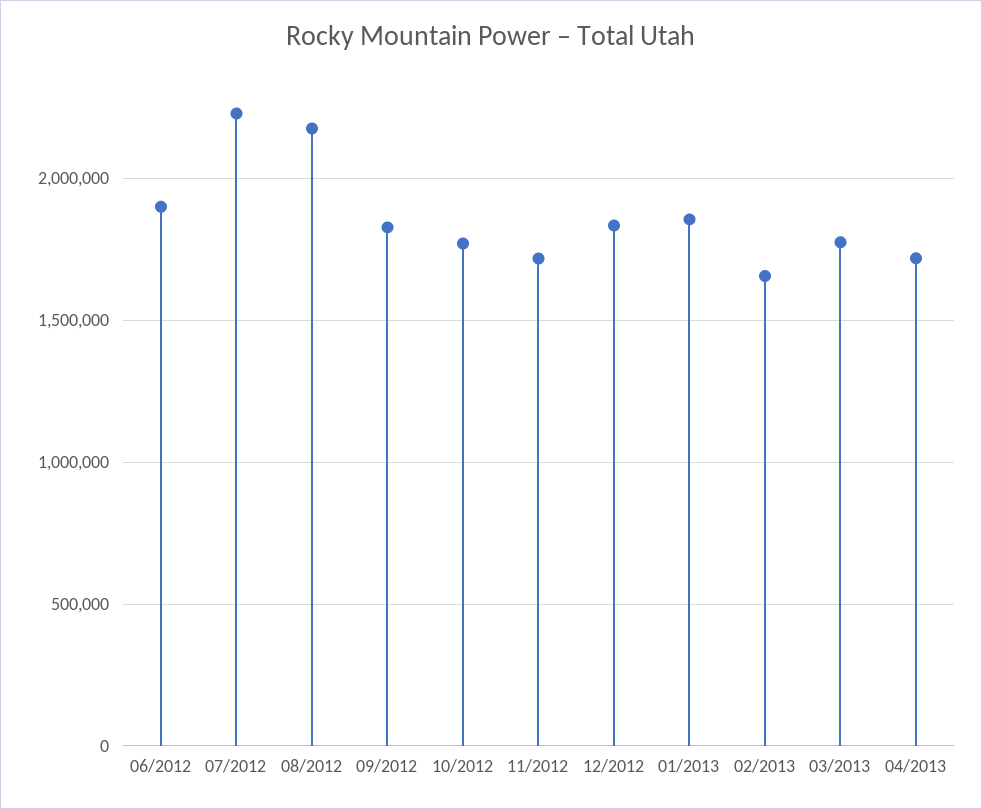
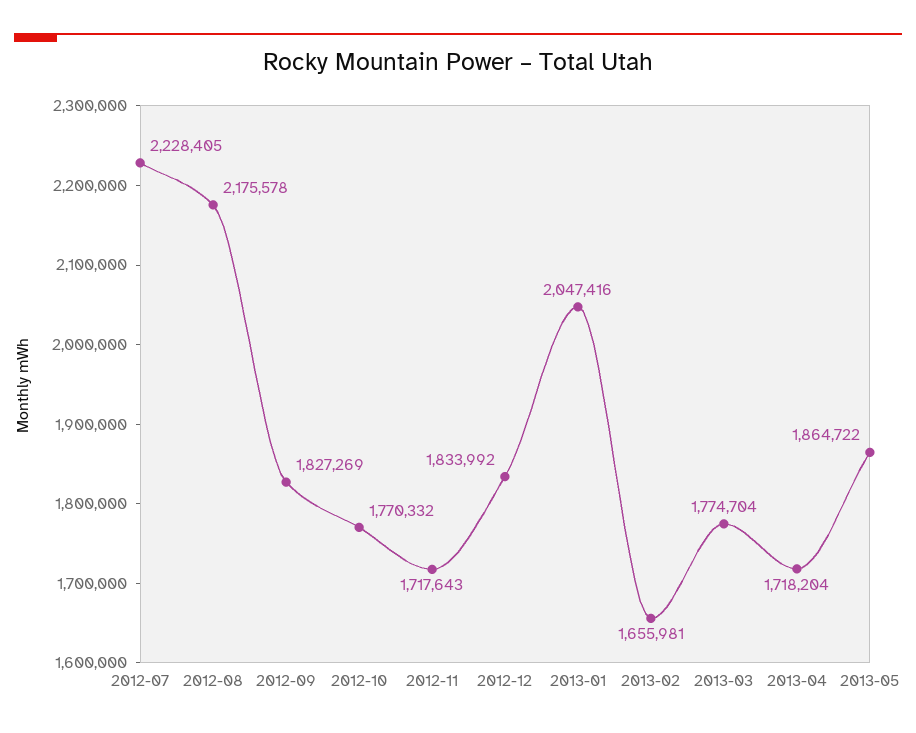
06/2012: 1900000 -> none
01/2013: 1850000 -> 2047416
2013-05: none -> 1864722

